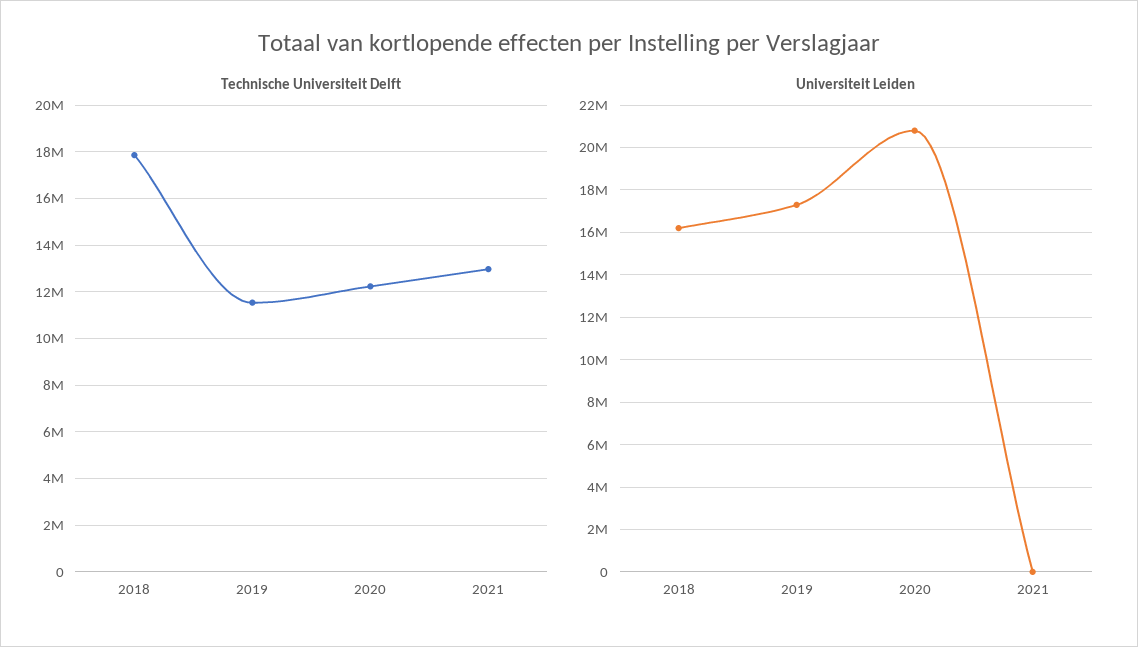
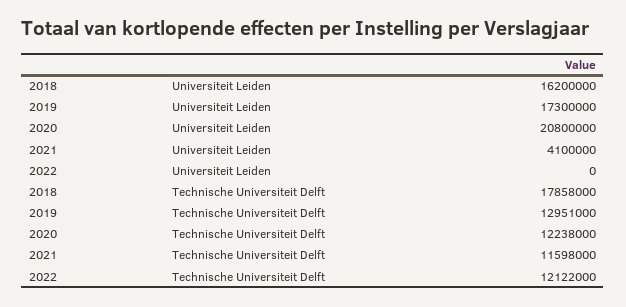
Technische Universiteit Delft, 2019: 11500000 -> 12951000
Technische Universiteit Delft, 2021: 13000000 -> 11598000
Universiteit Leiden, 2021: 0 -> 4100000
Universiteit Leiden, 2022: none -> 0
Technische Universiteit Delft, 2022: none -> 12122000

